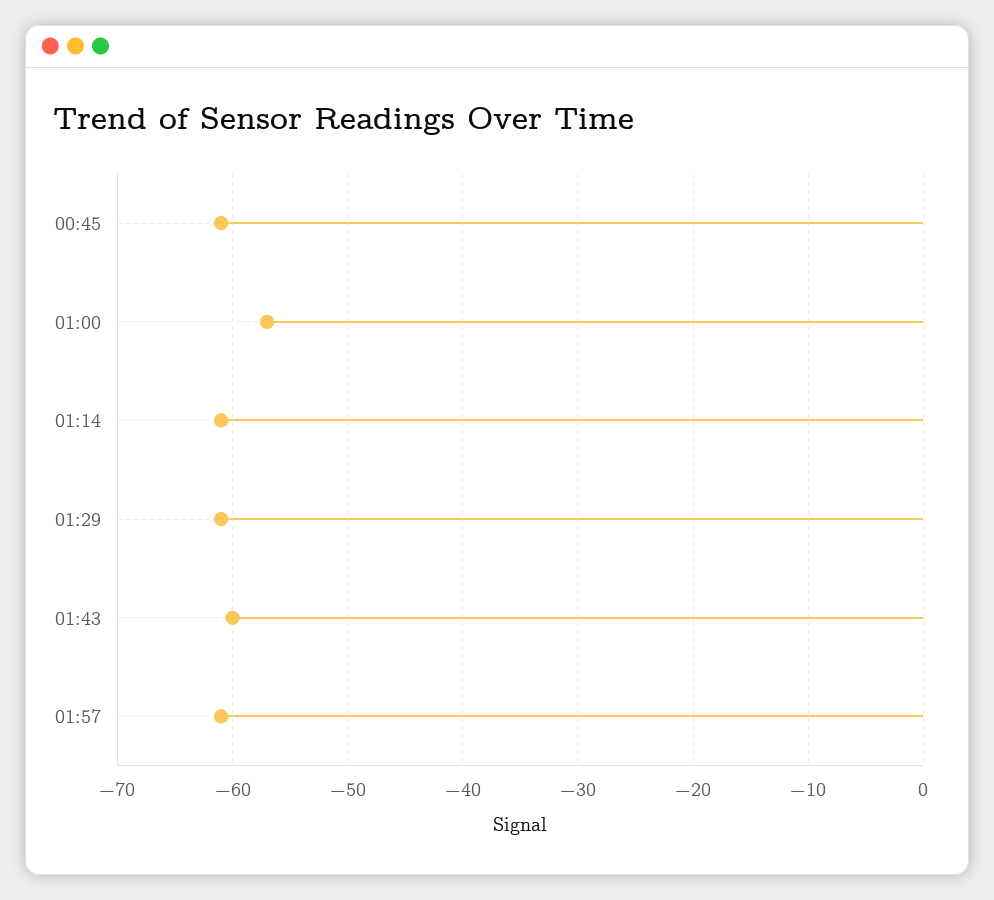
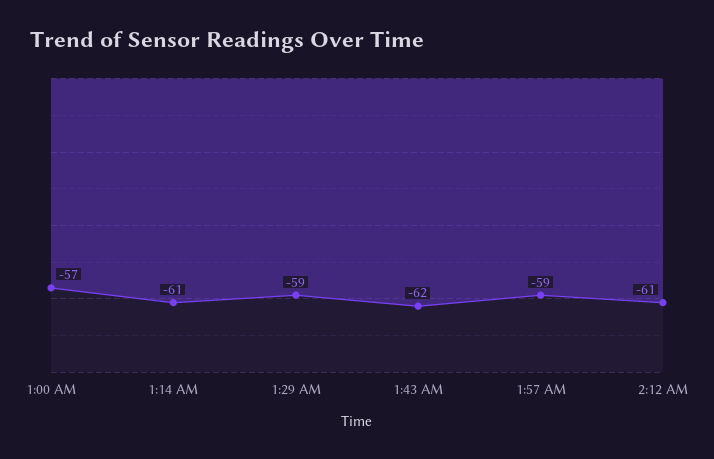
00:45: -61 -> none
01:29: -61 -> -59
01:43: -60 -> -62
01:57: -61 -> -59
2:12 AM: none -> -61

